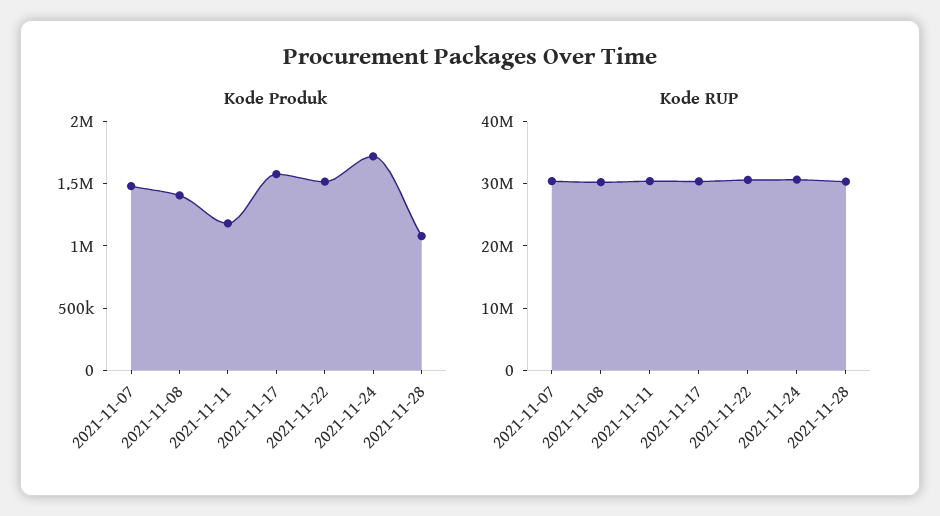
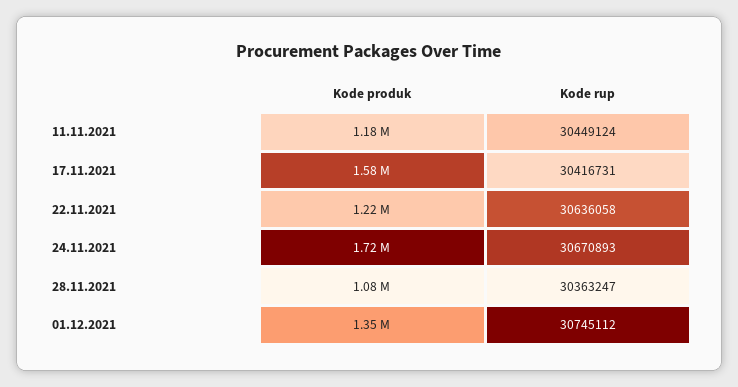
Kode Produk, 2021-11-07: 1500000 -> none
Kode Produk, 2021-11-08: 1400000 -> none
Kode Produk, 2021-11-22: 1500000 -> 1220000
Kode RUP, 2021-11-07: 30000000 -> none
Kode RUP, 2021-11-08: 30000000 -> none
Kode Produk, 01.12.2021: none -> 1350000
Kode RUP, 01.12.2021: none -> 30745112

